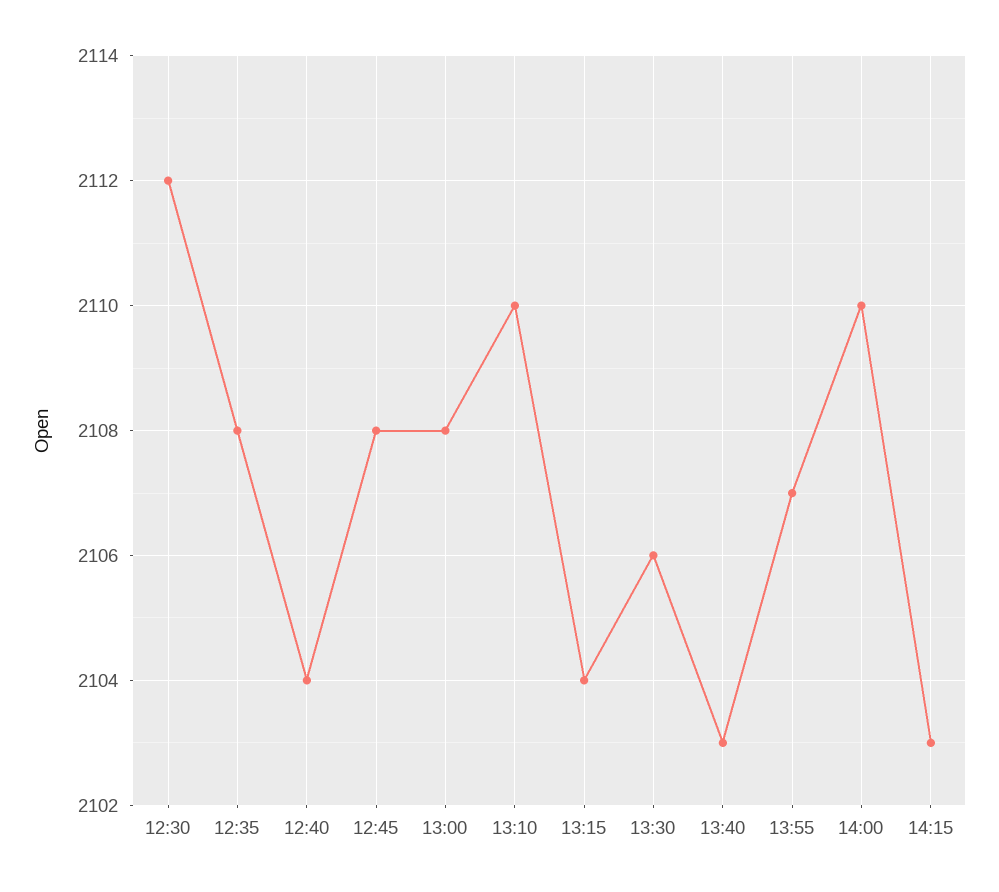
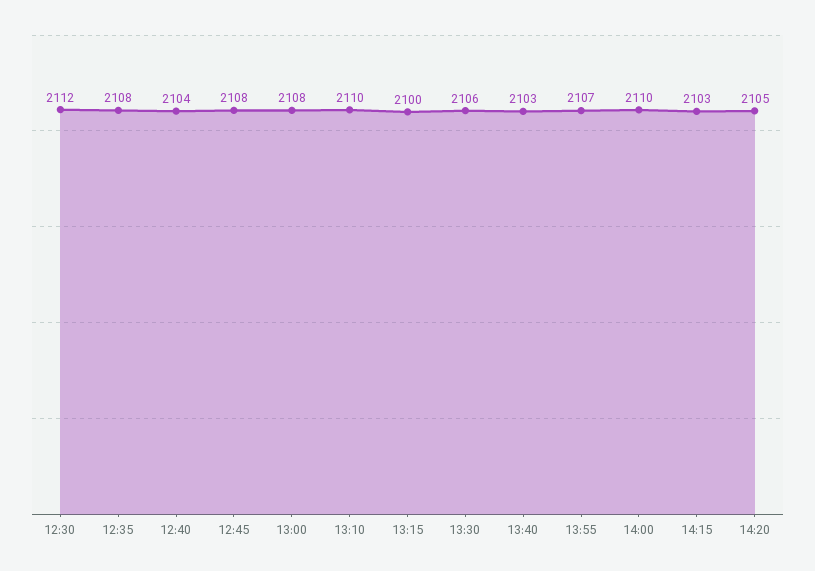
13:15: 2104 -> 2100
14:20: none -> 2105

